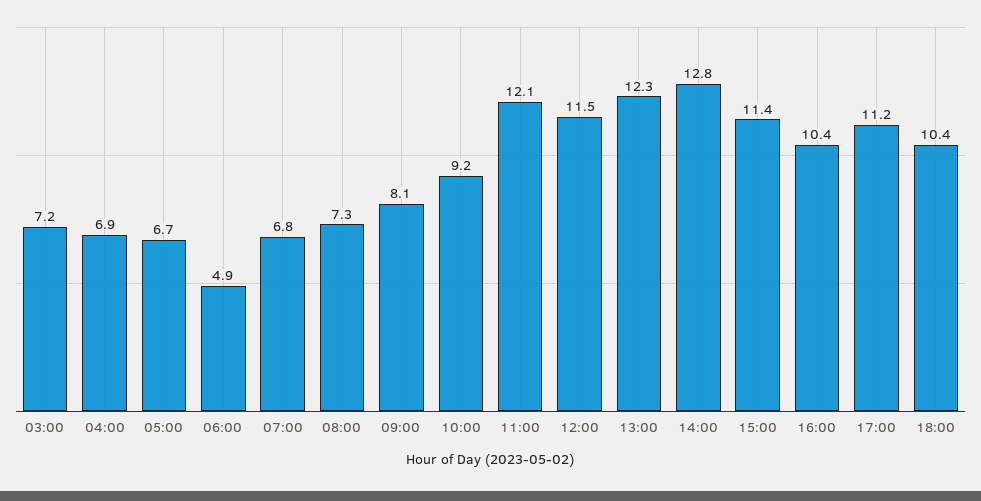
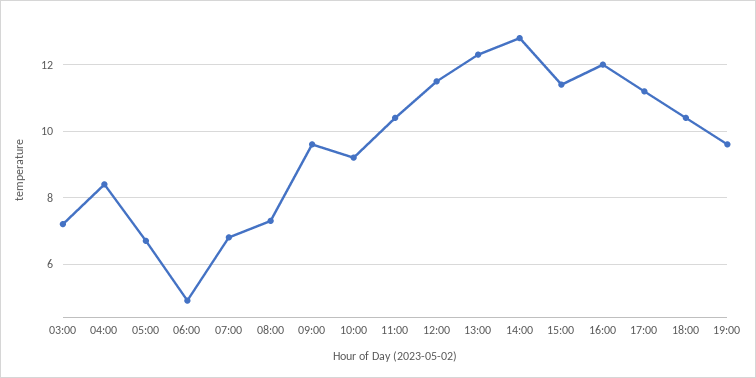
04:00: 6.9 -> 8.5
09:00: 8.1 -> 9.5
11:00: 12.1 -> 10.5
16:00: 10.4 -> 12
19:00: none -> 9.5

